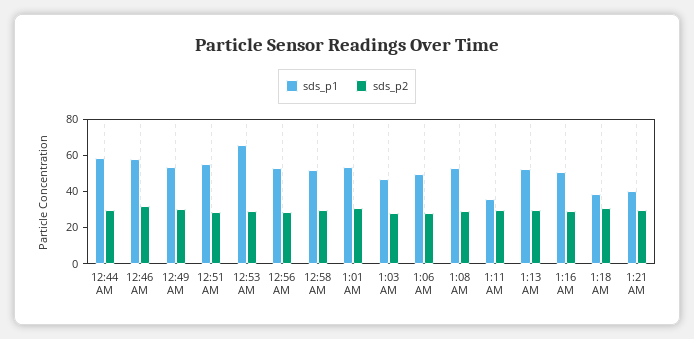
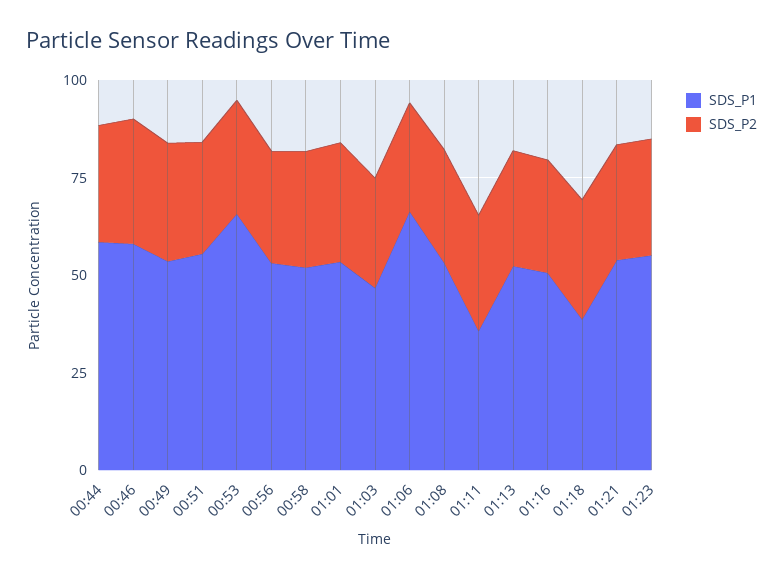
sds_p1, 1:06 AM: 50 -> 65
sds_p1, 1:21 AM: 40 -> 55
sds_p1, 01:23: none -> 55
sds_p2, 01:23: none -> 30

